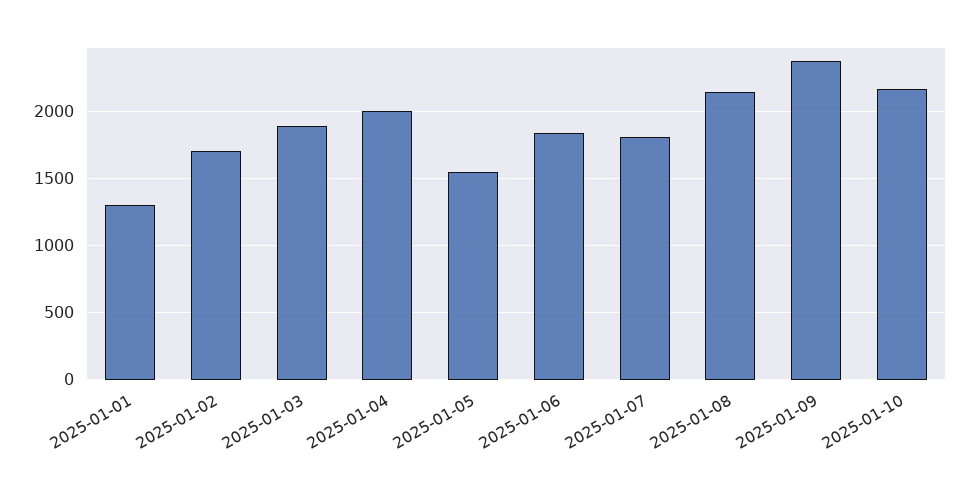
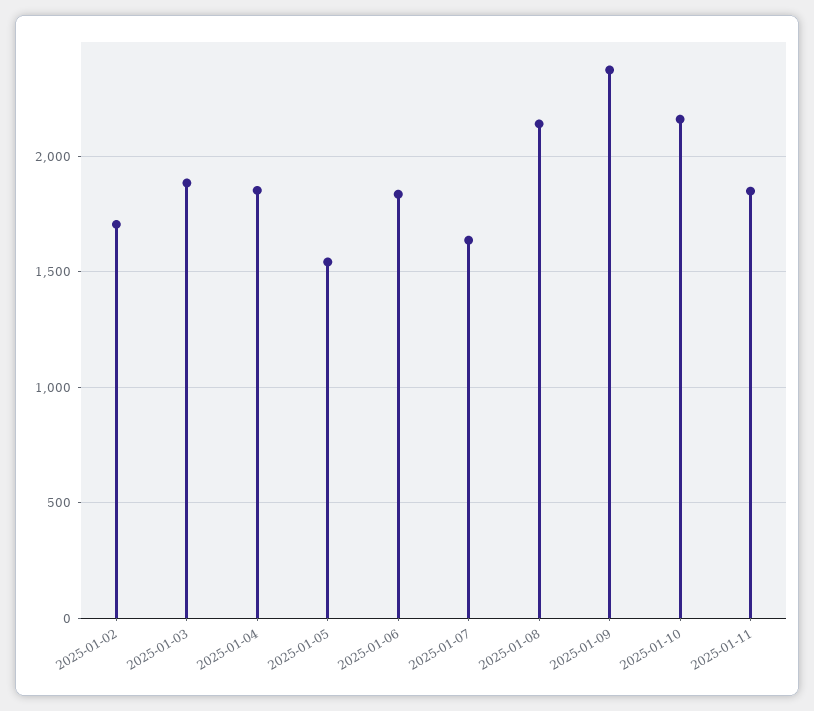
2025-01-01: 1300 -> none
2025-01-04: 2000 -> 1850
2025-01-07: 1800 -> 1650
2025-01-11: none -> 1850

